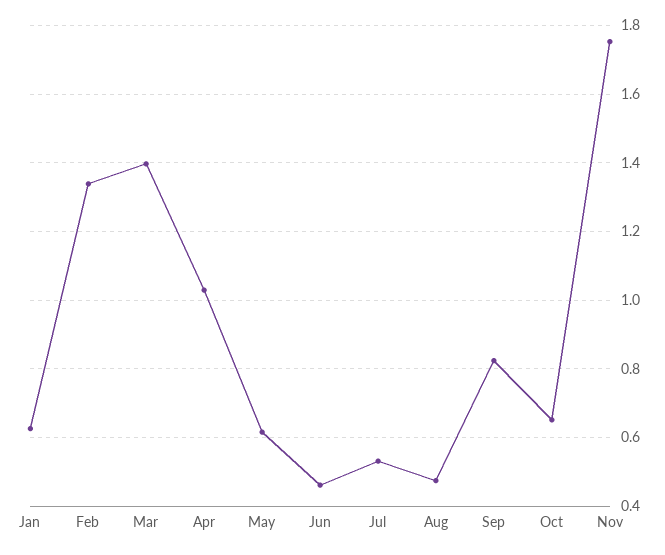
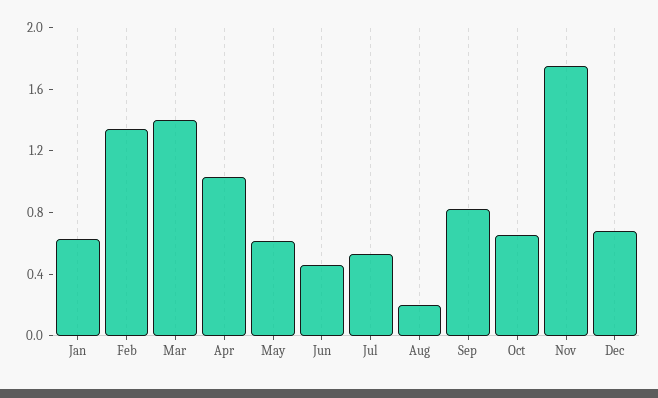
Aug: 0.48 -> 0.2
Dec: none -> 0.7

